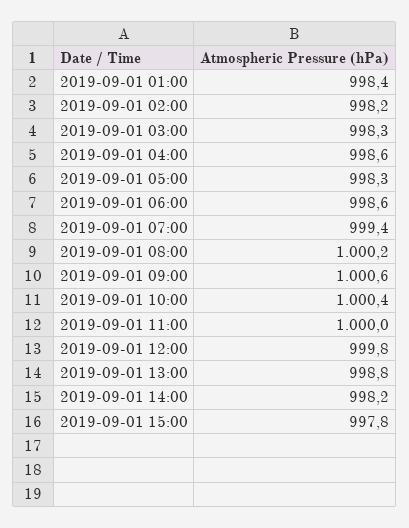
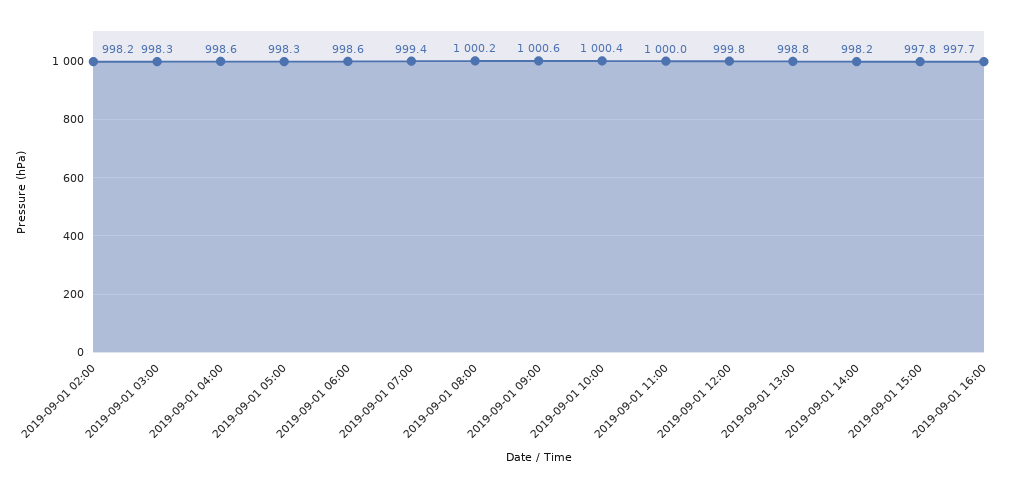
2019-09-01 01:00: 998.4 -> none
2019-09-01 16:00: none -> 997.7

